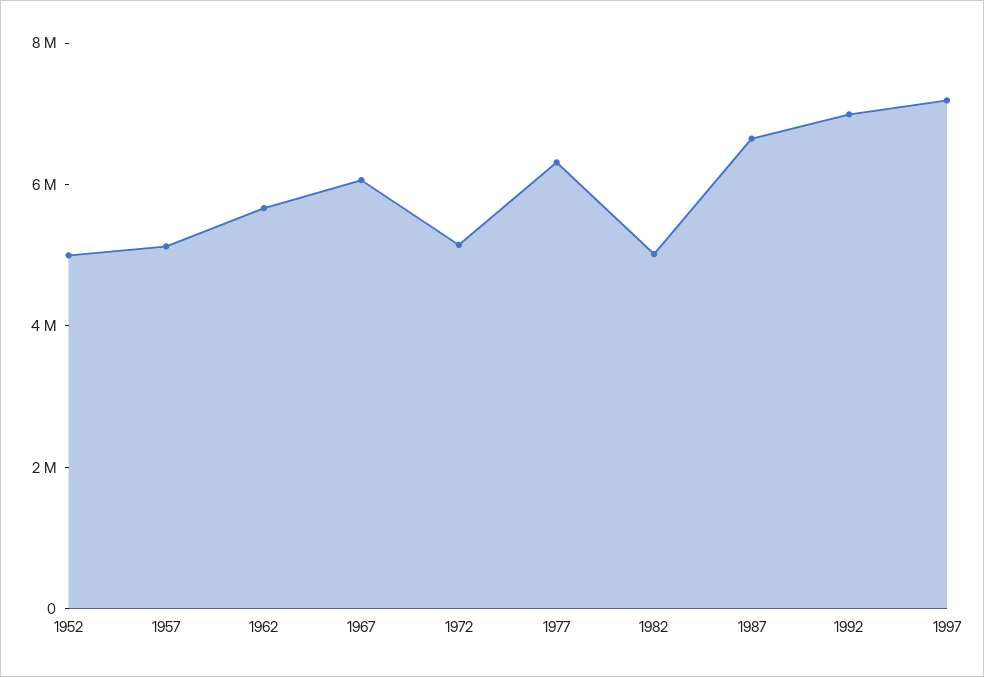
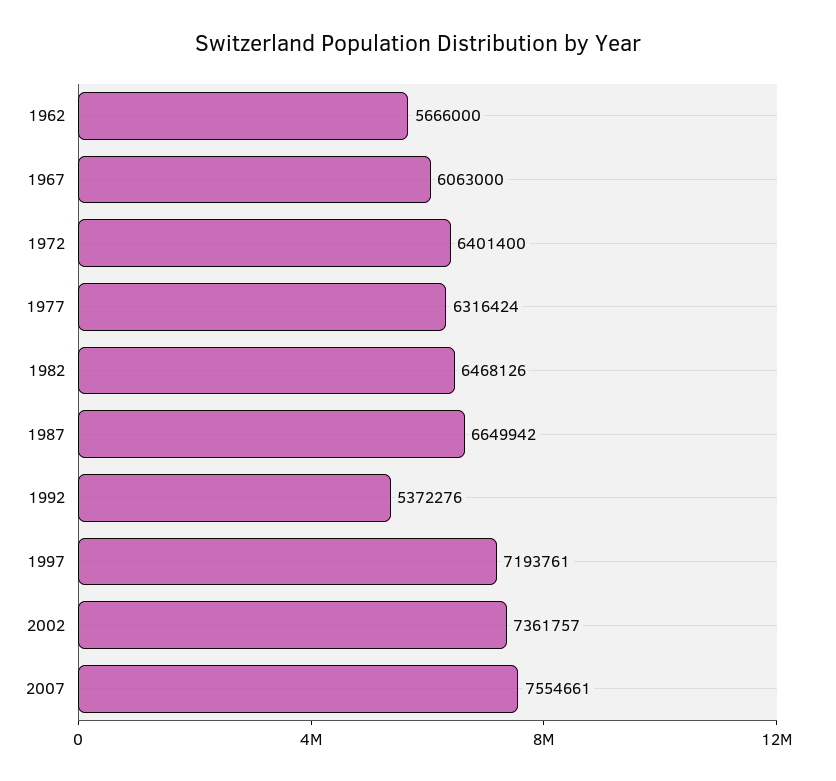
1952: 5000000 -> none
1957: 5000000 -> none
1972: 5000000 -> 6401400
1982: 5000000 -> 6468126
1992: 7000000 -> 5372276
2002: none -> 7361757
2007: none -> 7554661

